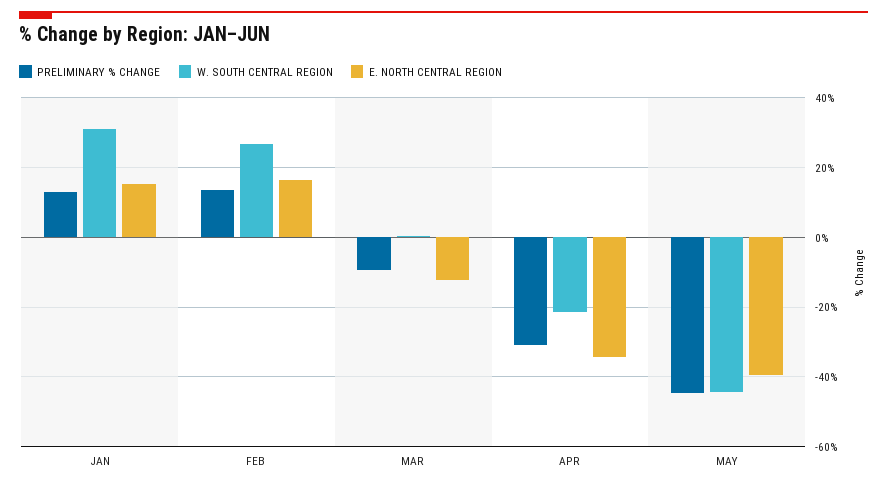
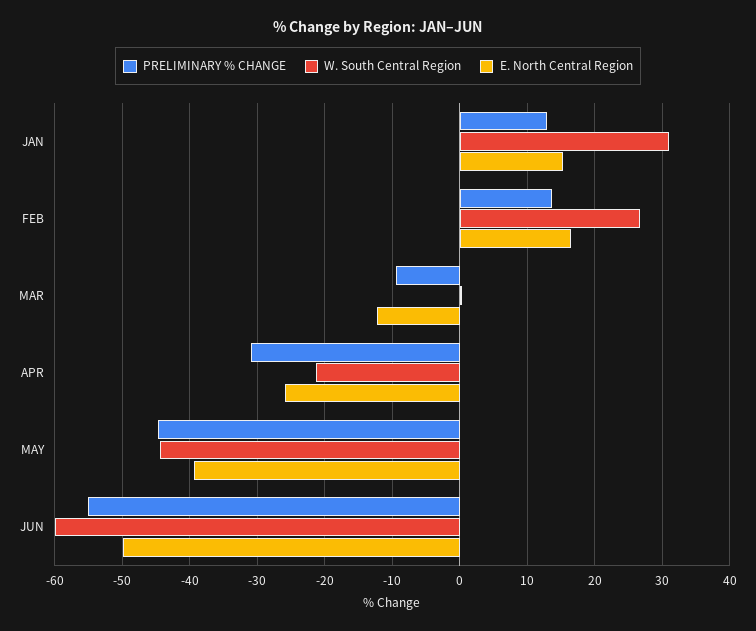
E. NORTH CENTRAL REGION, APR: -34 -> -26
PRELIMINARY % CHANGE, JUN: none -> -55
W. SOUTH CENTRAL REGION, JUN: none -> -60
E. NORTH CENTRAL REGION, JUN: none -> -50

